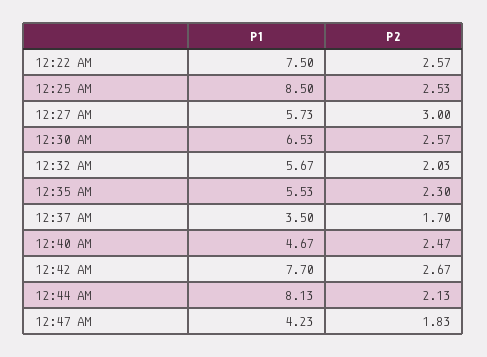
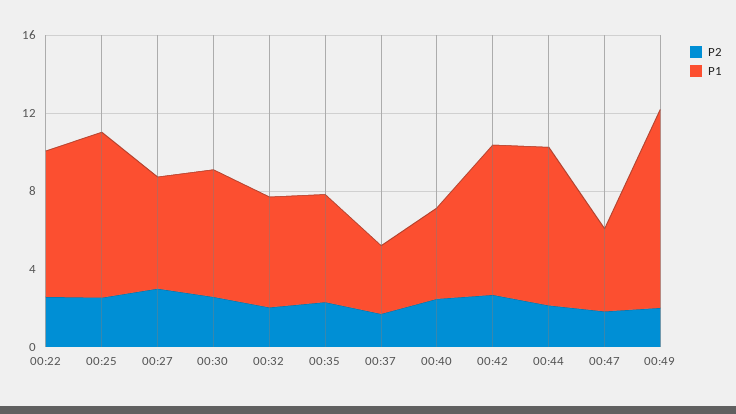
P2, 00:49: none -> 2
P1, 00:49: none -> 10

